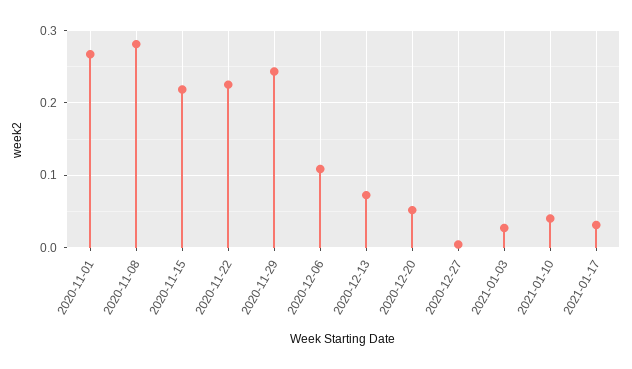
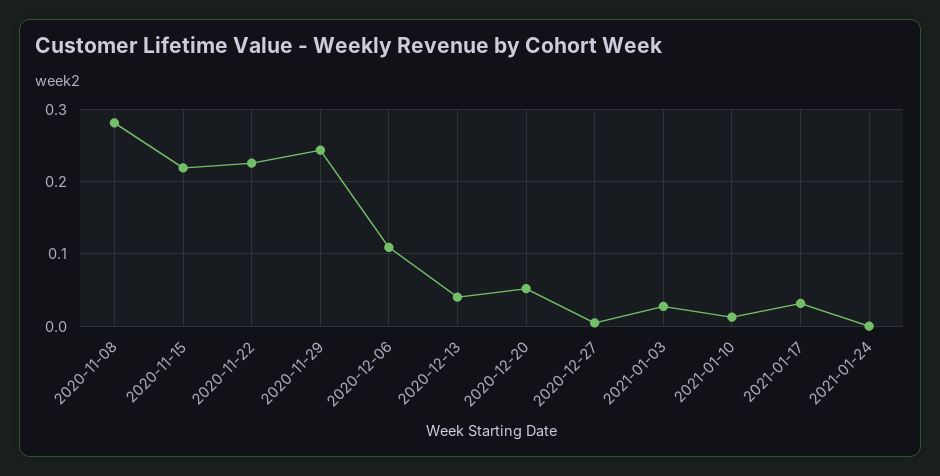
2020-11-01: 0.27 -> none
2020-12-13: 0.07 -> 0.04
2021-01-10: 0.04 -> 0.01
2021-01-24: none -> 0

